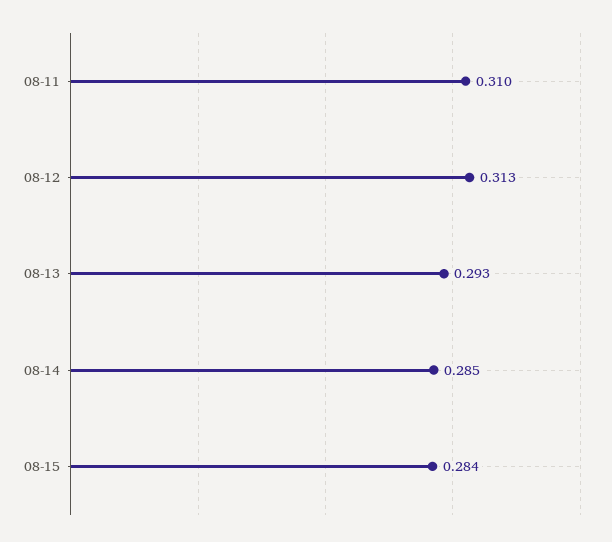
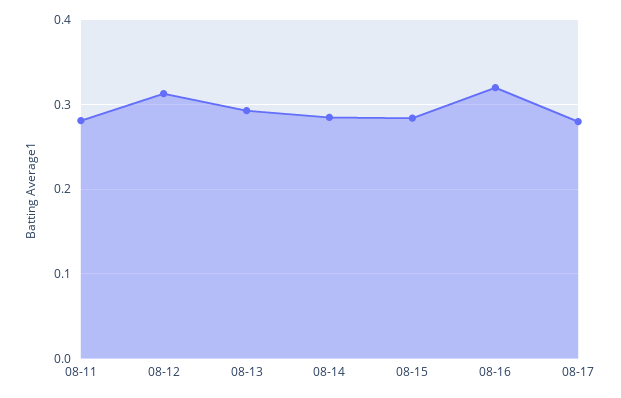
08-11: 0.31 -> 0.28
08-16: none -> 0.32
08-17: none -> 0.28

